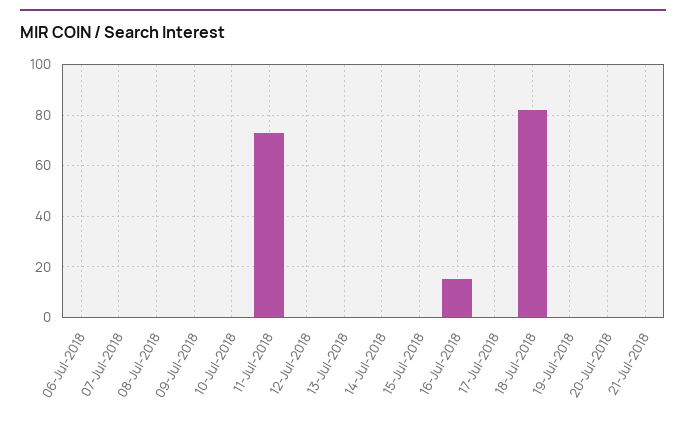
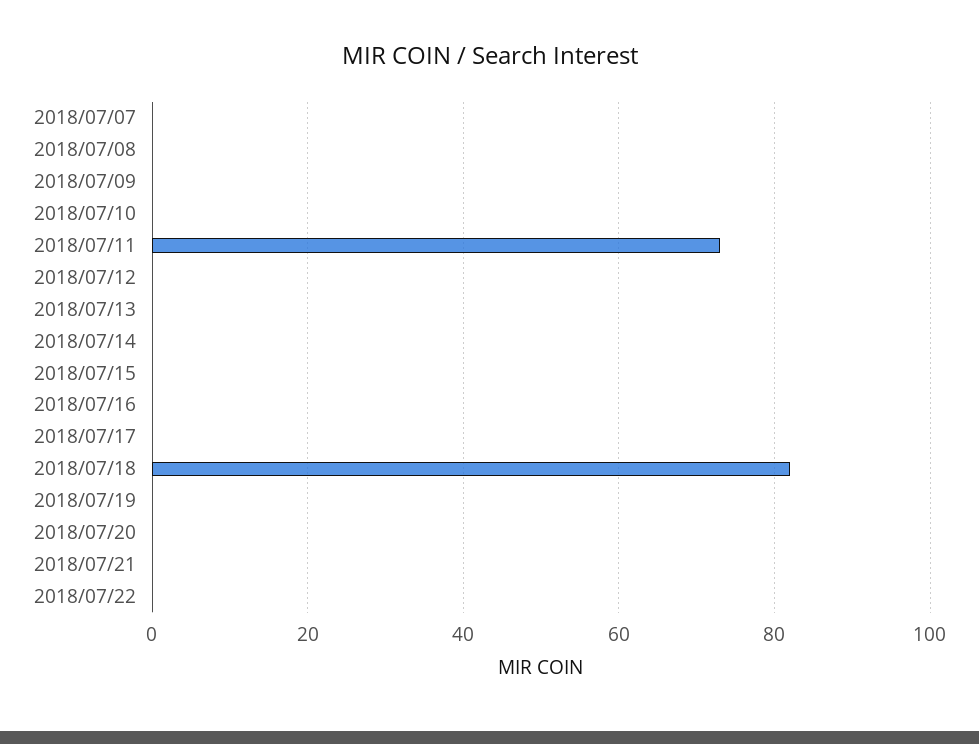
06-Jul-2018: 0 -> none
16-Jul-2018: 15 -> 0
2018/07/22: none -> 0

